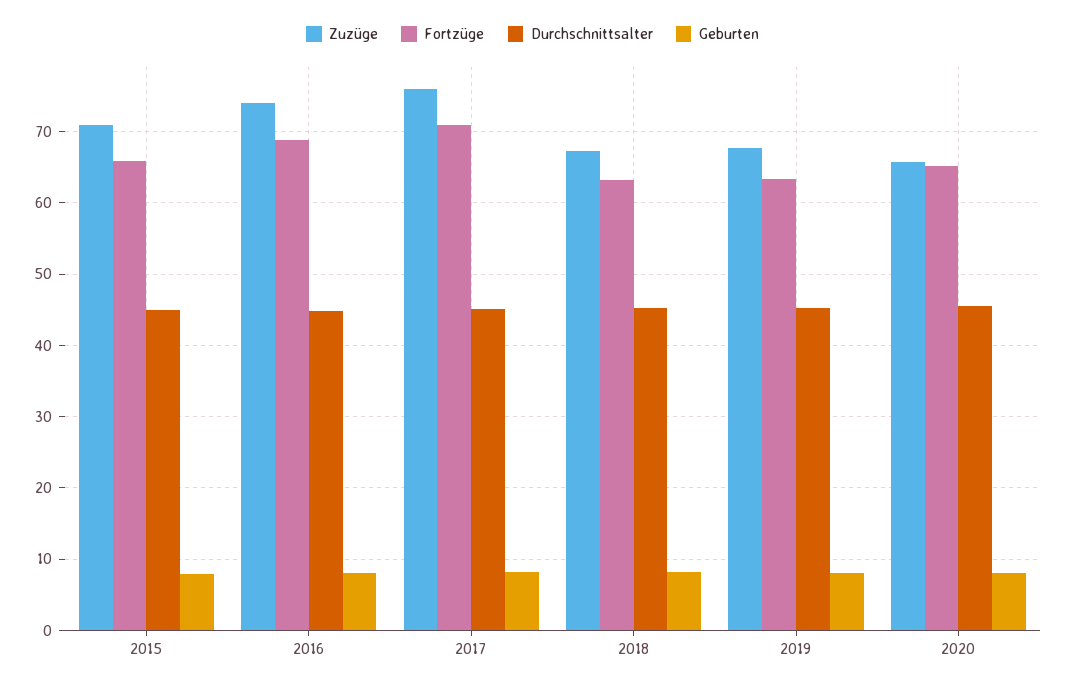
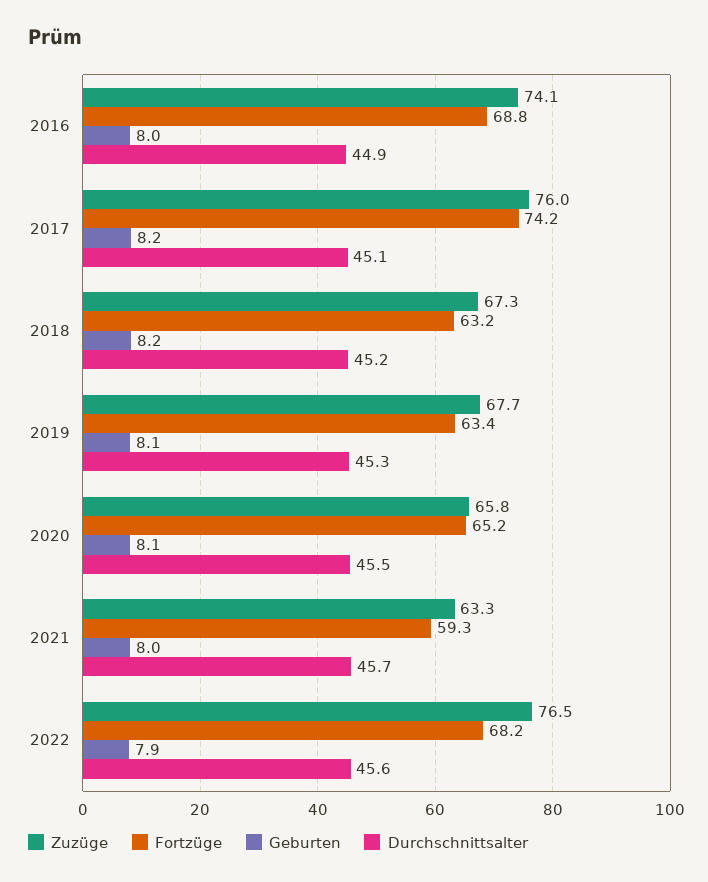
Zuzüge, 2015: 71 -> none
Fortzüge, 2015: 66 -> none
Durchschnittsalter, 2015: 45 -> none
Geburten, 2015: 8 -> none
Fortzüge, 2017: 71 -> 74.2
Zuzüge, 2021: none -> 63.3
Fortzüge, 2021: none -> 59.3
Geburten, 2021: none -> 8
Durchschnittsalter, 2021: none -> 45.7
Zuzüge, 2022: none -> 76.5
Fortzüge, 2022: none -> 68.2
Geburten, 2022: none -> 7.9
Durchschnittsalter, 2022: none -> 45.6

